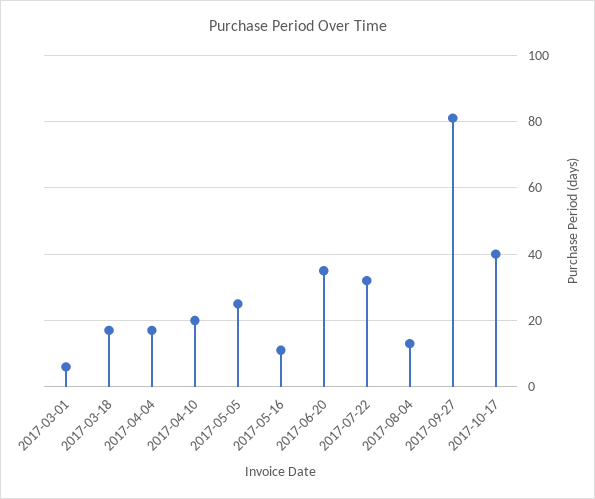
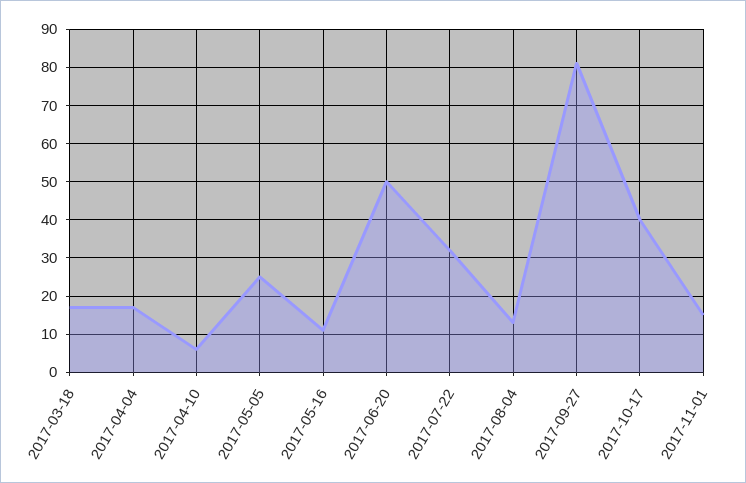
2017-03-01: 5 -> none
2017-04-10: 20 -> 5
2017-06-20: 35 -> 50
2017-11-01: none -> 15

